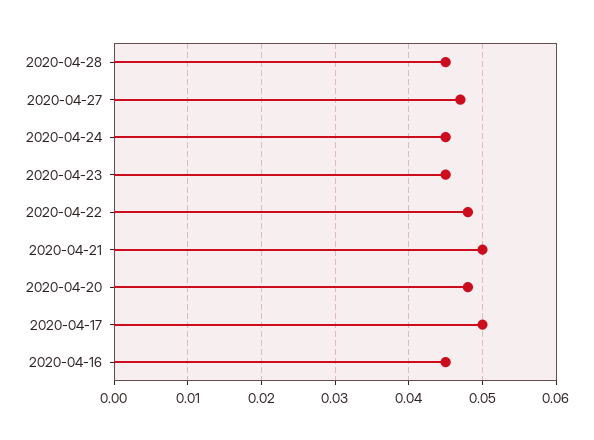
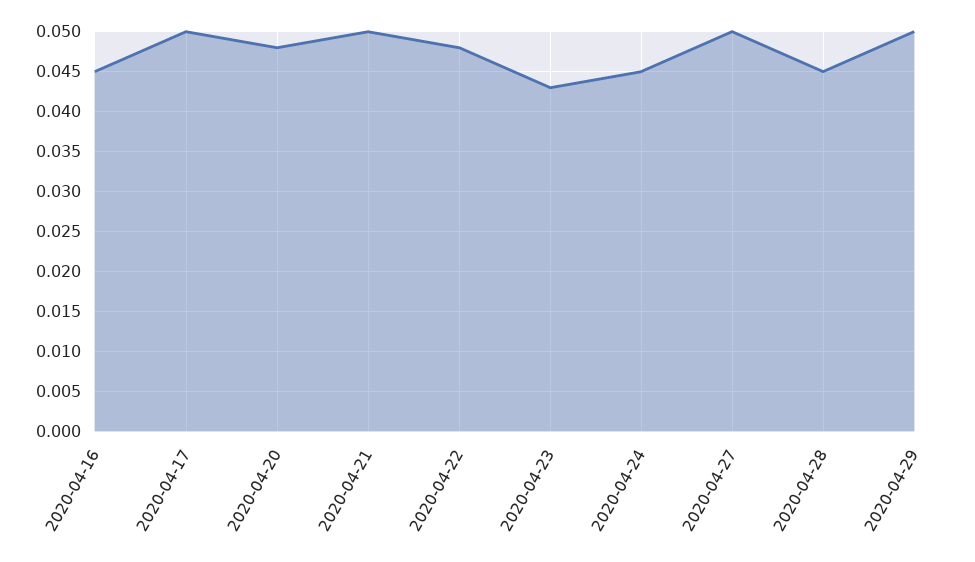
2020-04-27: 0.047 -> 0.05
2020-04-23: 0.045 -> 0.043
2020-04-29: none -> 0.05

